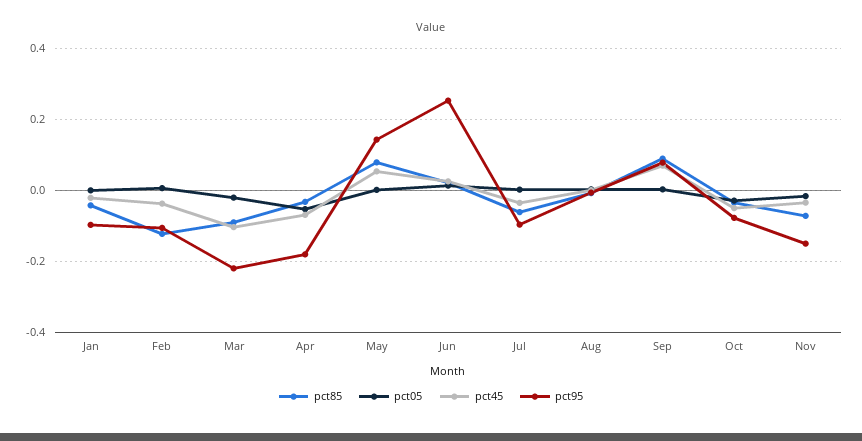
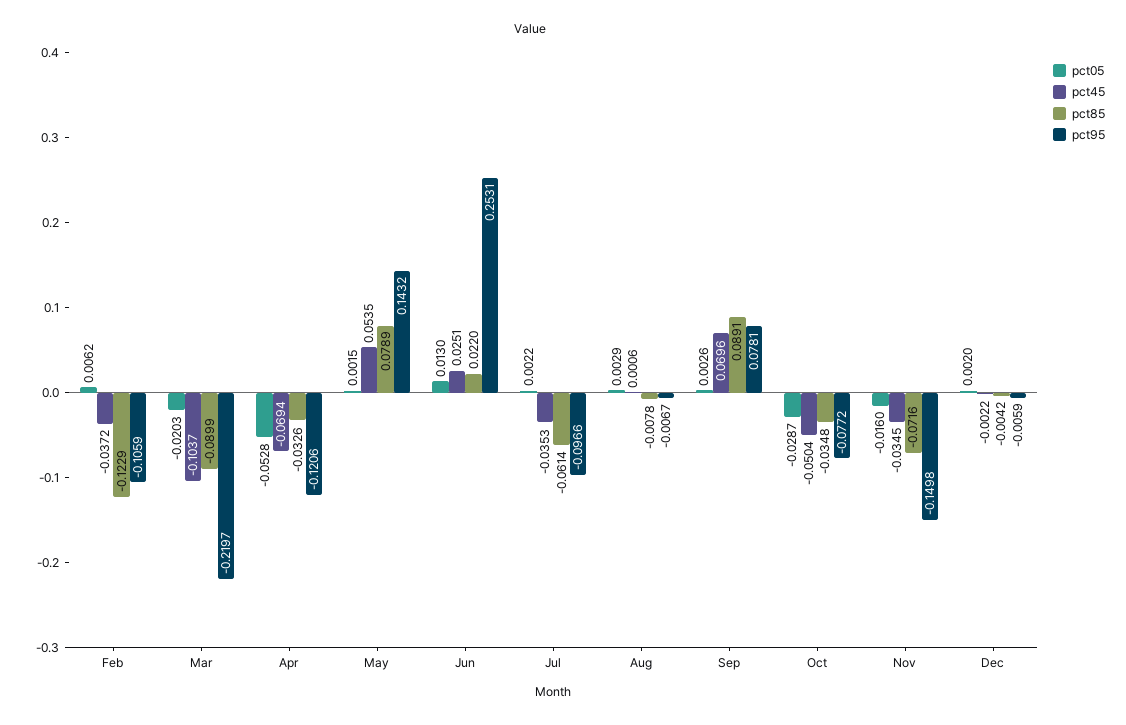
pct85, Jan: -0.04 -> none
pct05, Jan: 0 -> none
pct45, Jan: -0.02 -> none
pct95, Jan: -0.1 -> none
pct95, Apr: -0.18 -> -0.1206
pct05, Dec: none -> 0.002
pct45, Dec: none -> -0.0022
pct85, Dec: none -> -0.0042
pct95, Dec: none -> -0.0059

